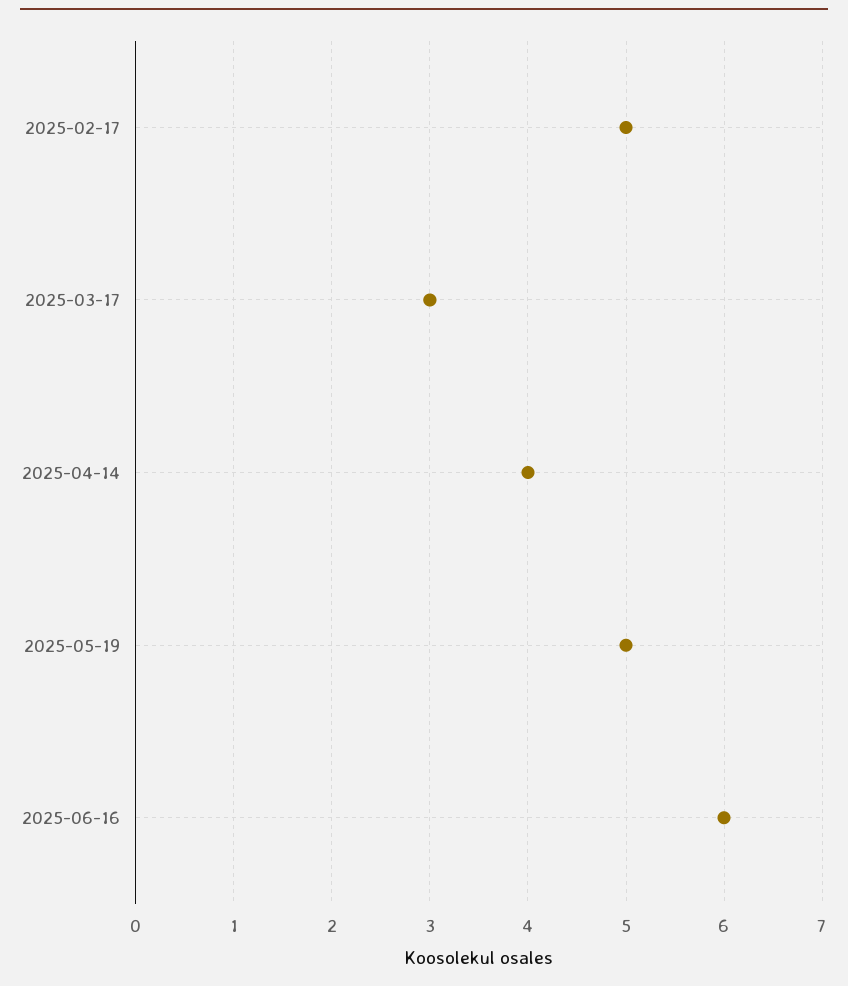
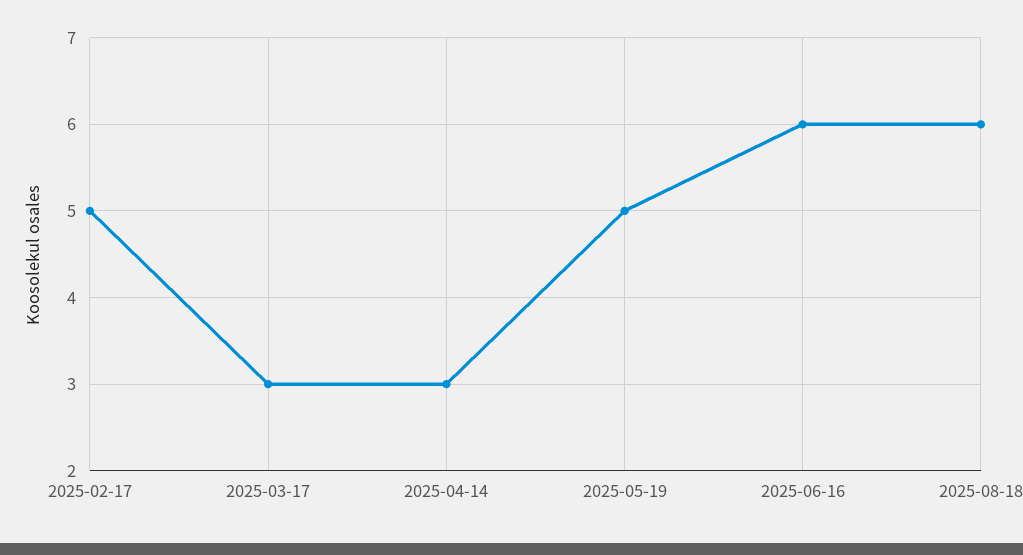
2025-04-14: 4 -> 3
2025-08-18: none -> 6

